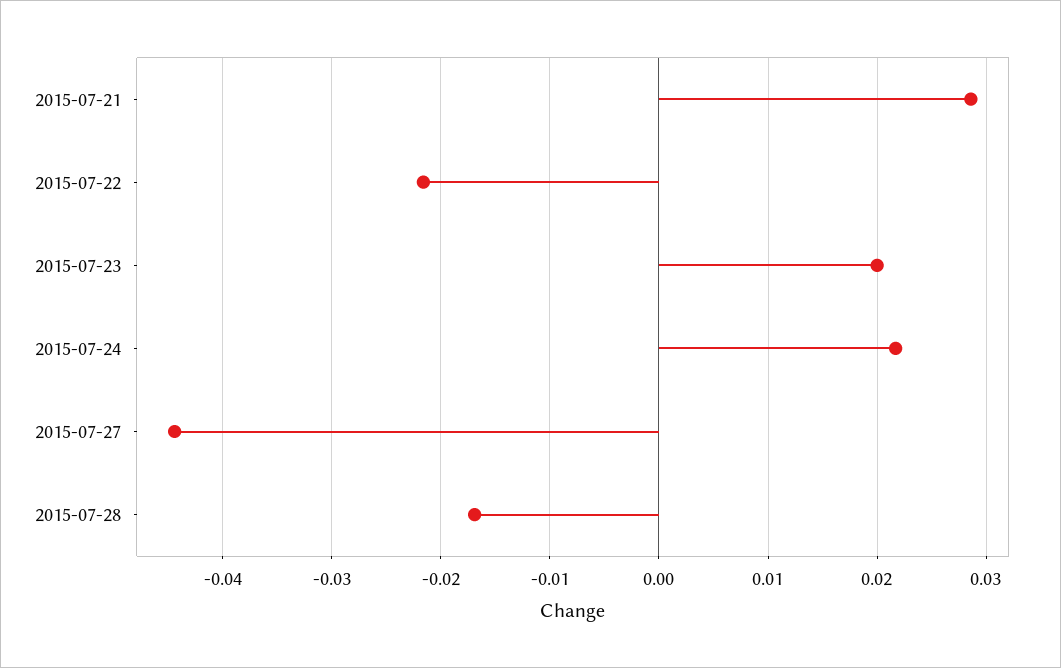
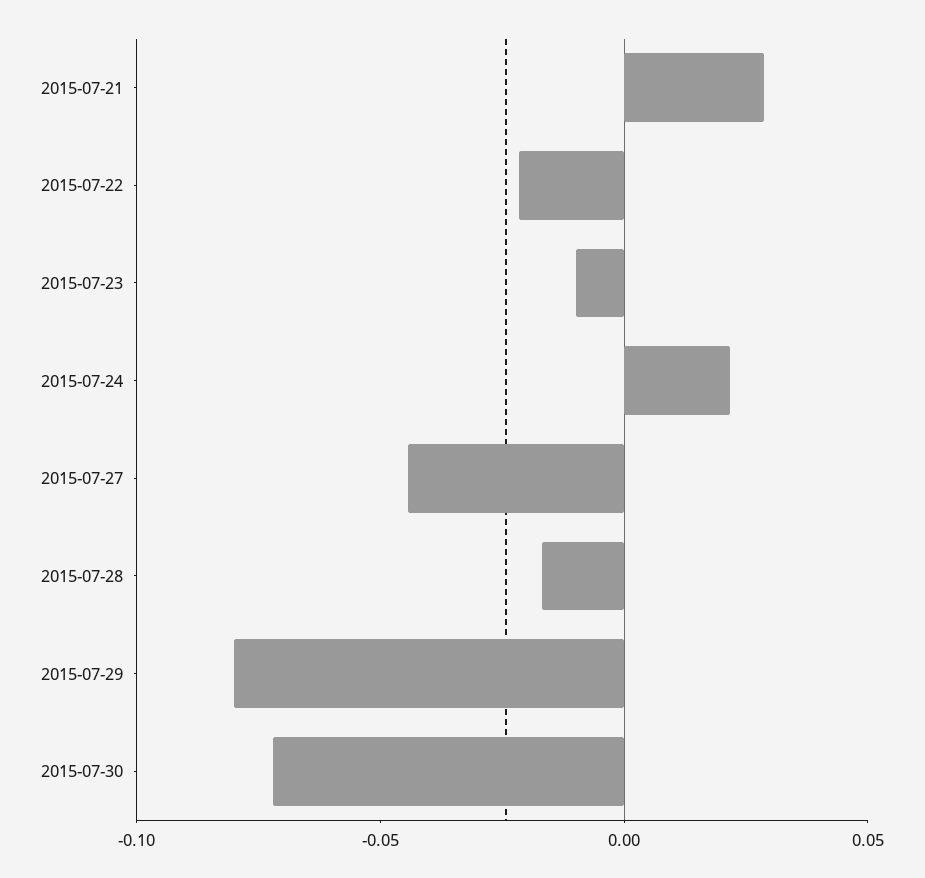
2015-07-23: 0.02 -> -0.01
2015-07-29: none -> -0.08
2015-07-30: none -> -0.07

